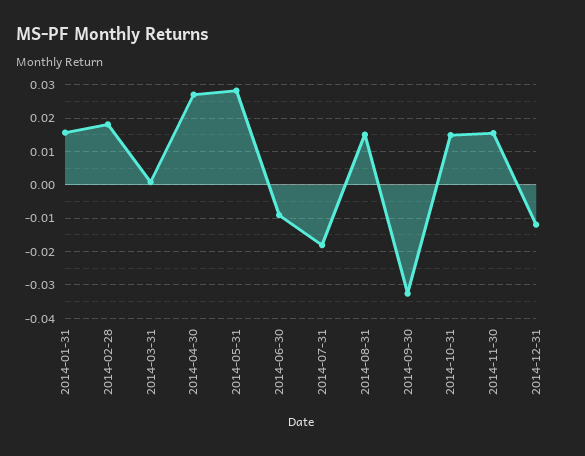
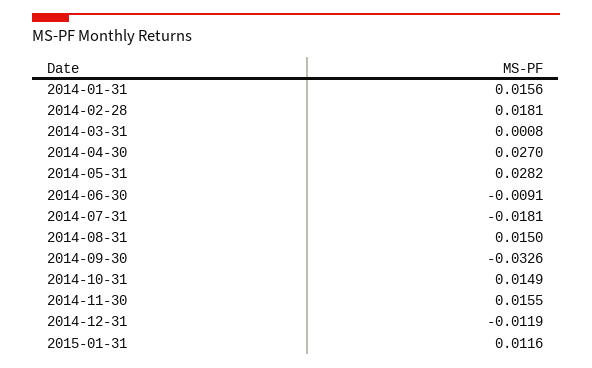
2015-01-31: none -> 0.0116

